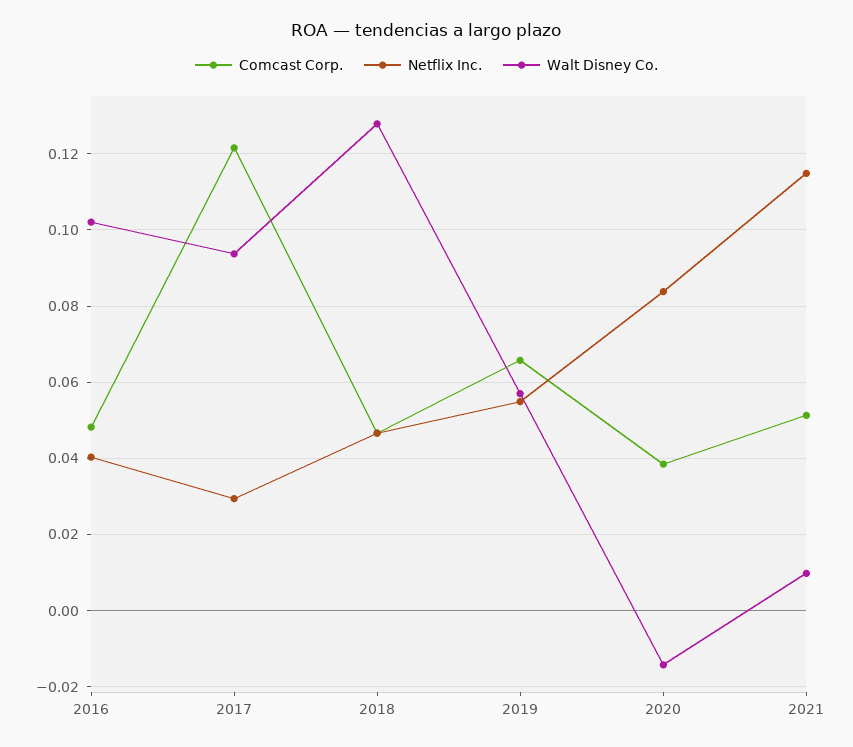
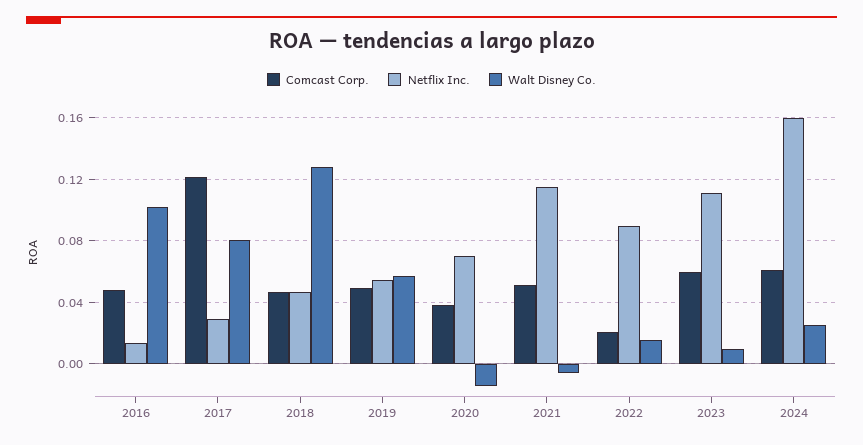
Netflix Inc., 2016: 0.04 -> 0.015
Walt Disney Co., 2017: 0.094 -> 0.08
Comcast Corp., 2019: 0.066 -> 0.05
Netflix Inc., 2020: 0.084 -> 0.07
Walt Disney Co., 2021: 0.01 -> -0.005
Comcast Corp., 2022: none -> 0.02
Netflix Inc., 2022: none -> 0.09
Walt Disney Co., 2022: none -> 0.015
Comcast Corp., 2023: none -> 0.06
Netflix Inc., 2023: none -> 0.11
Walt Disney Co., 2023: none -> 0.01
Comcast Corp., 2024: none -> 0.06
Netflix Inc., 2024: none -> 0.16
Walt Disney Co., 2024: none -> 0.025

